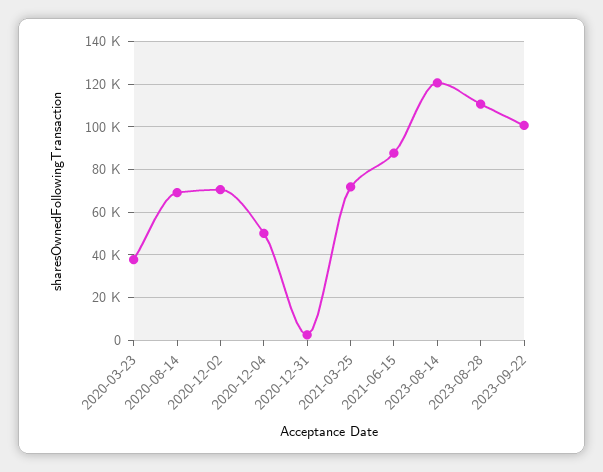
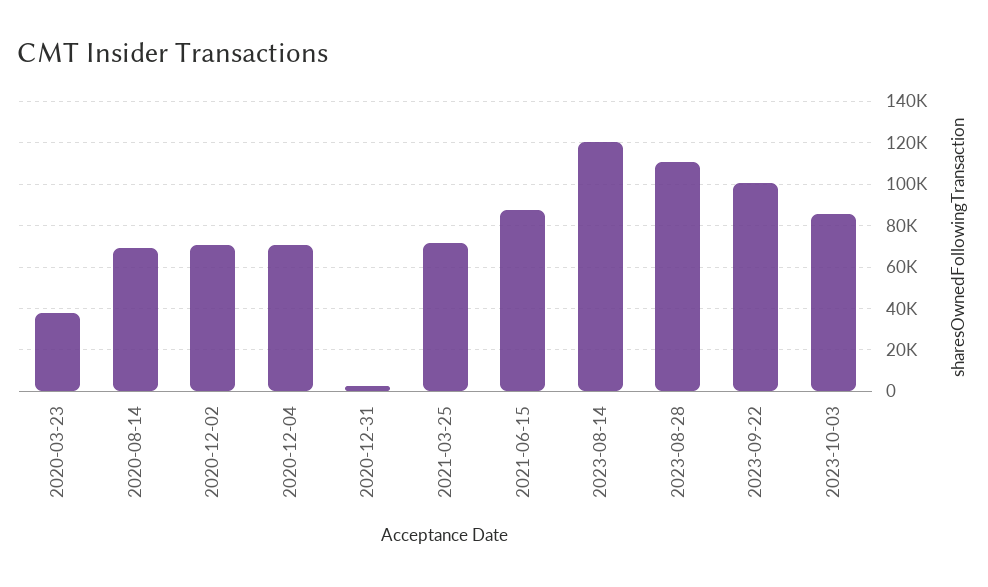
2020-12-04: 50000 -> 70000
2023-10-03: none -> 85000

